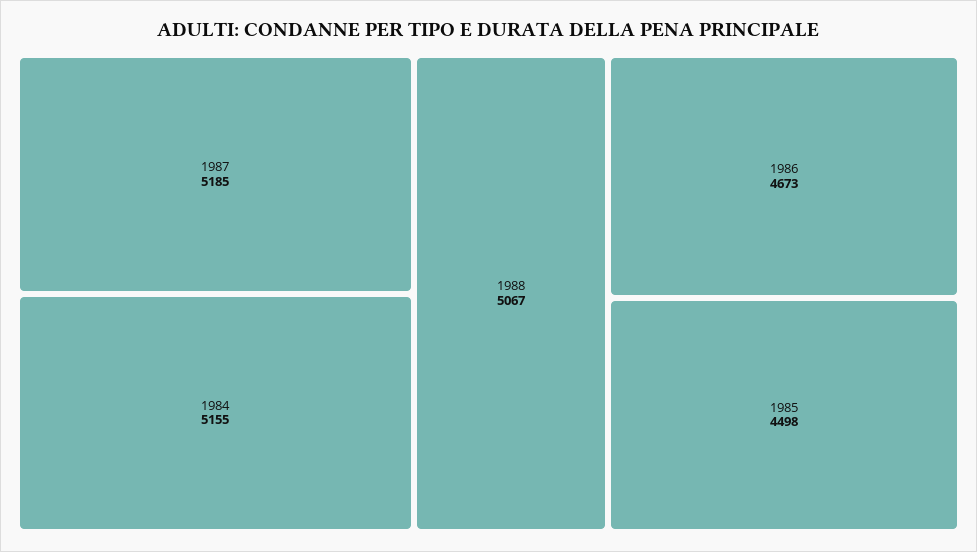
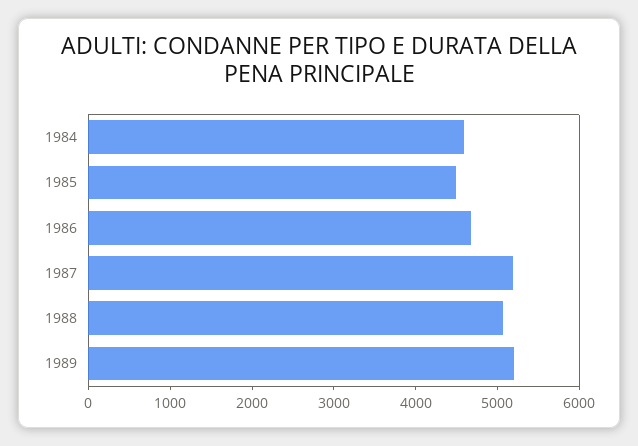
1984: 5155 -> 4600
1989: none -> 5200

